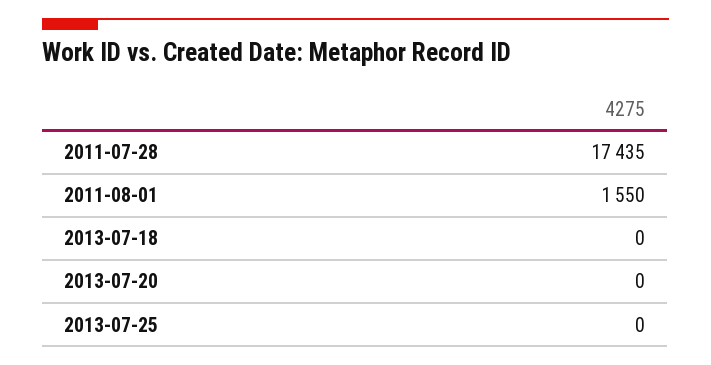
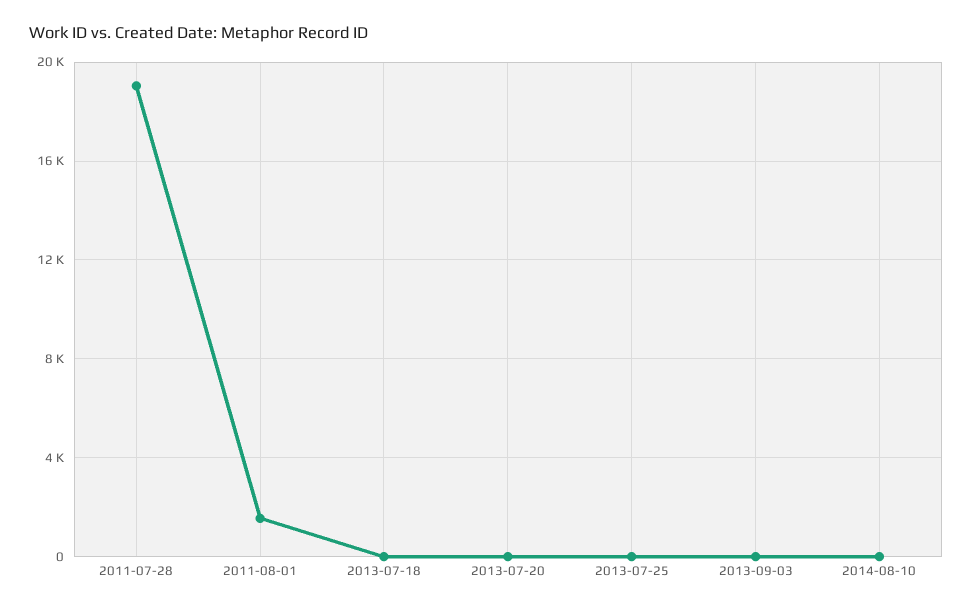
2011-07-28: 17435 -> 19000
2013-09-03: none -> 0
2014-08-10: none -> 0

